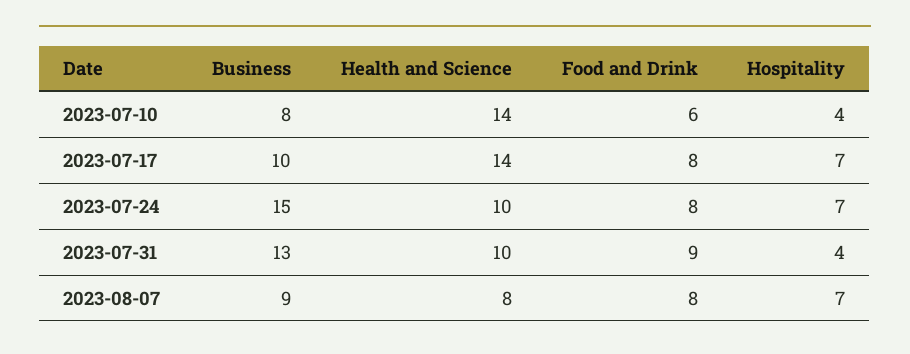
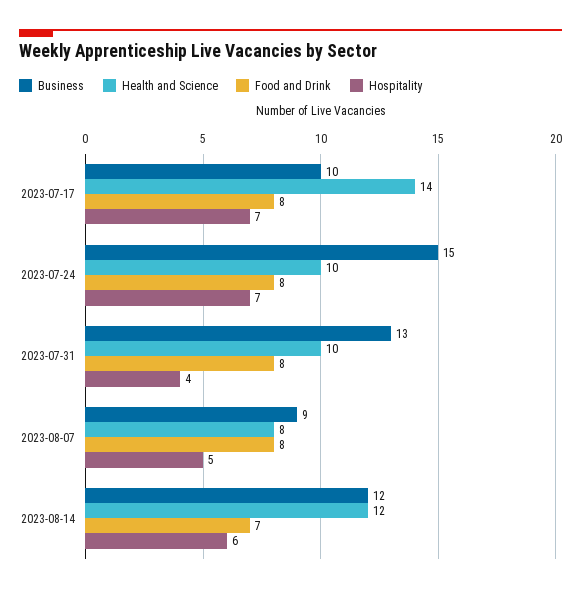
Business, 2023-07-10: 8 -> none
Health and Science, 2023-07-10: 14 -> none
Food and Drink, 2023-07-10: 6 -> none
Hospitality, 2023-07-10: 4 -> none
Food and Drink, 2023-07-31: 9 -> 8
Hospitality, 2023-08-07: 7 -> 5
Business, 2023-08-14: none -> 12
Health and Science, 2023-08-14: none -> 12
Food and Drink, 2023-08-14: none -> 7
Hospitality, 2023-08-14: none -> 6

